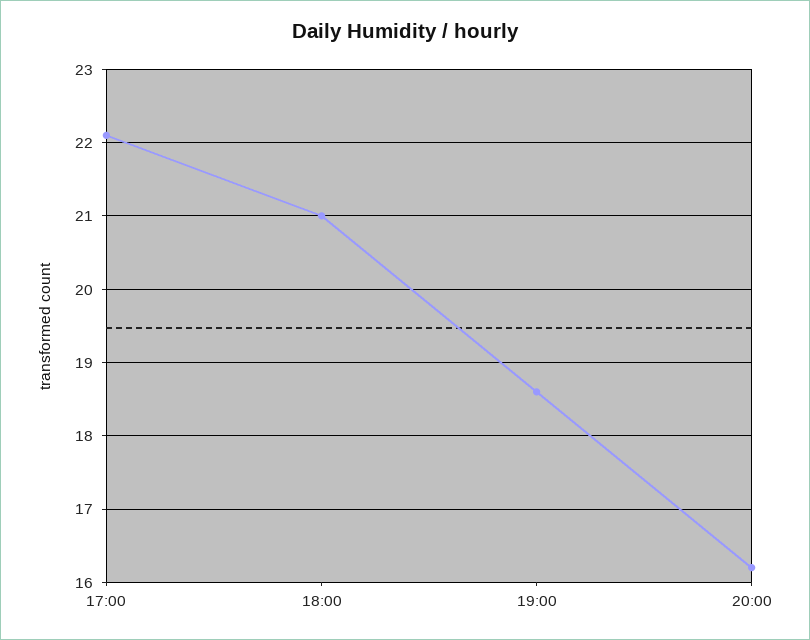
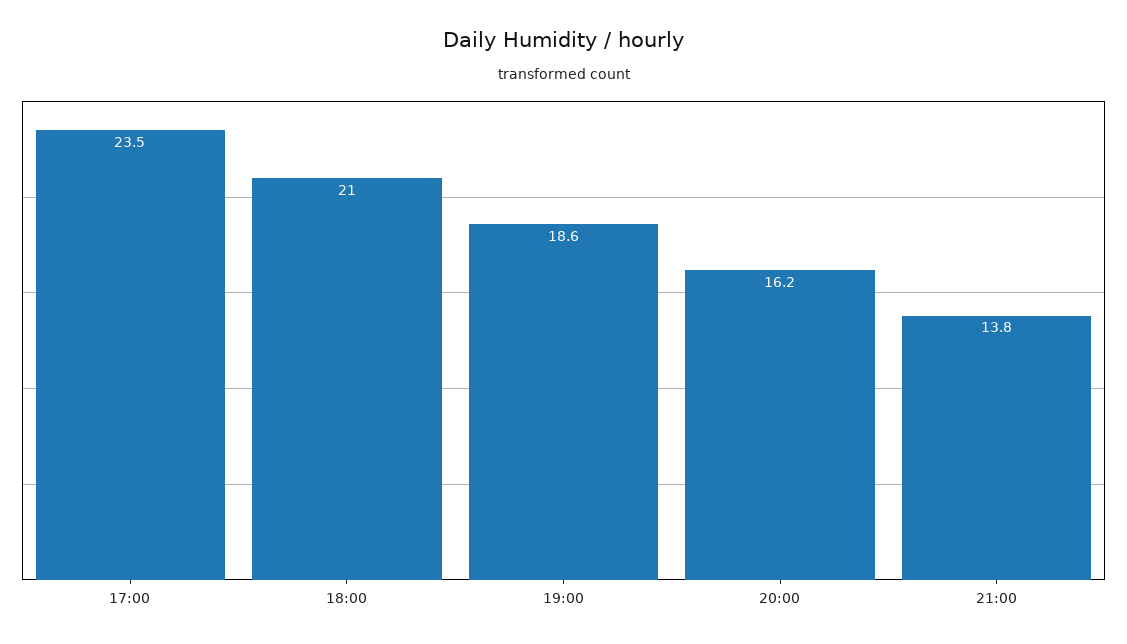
17:00: 22.1 -> 23.5
21:00: none -> 13.8

